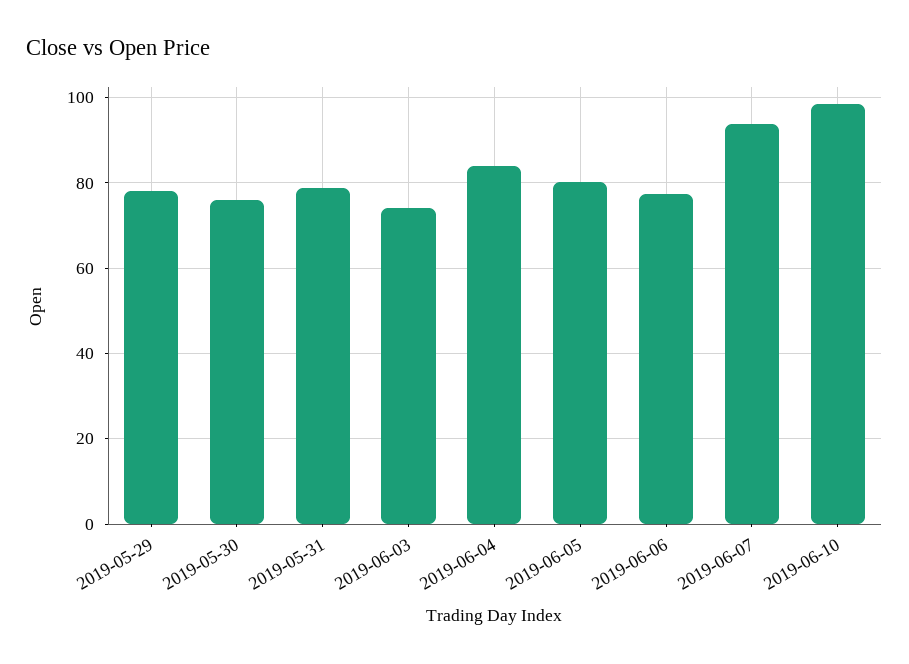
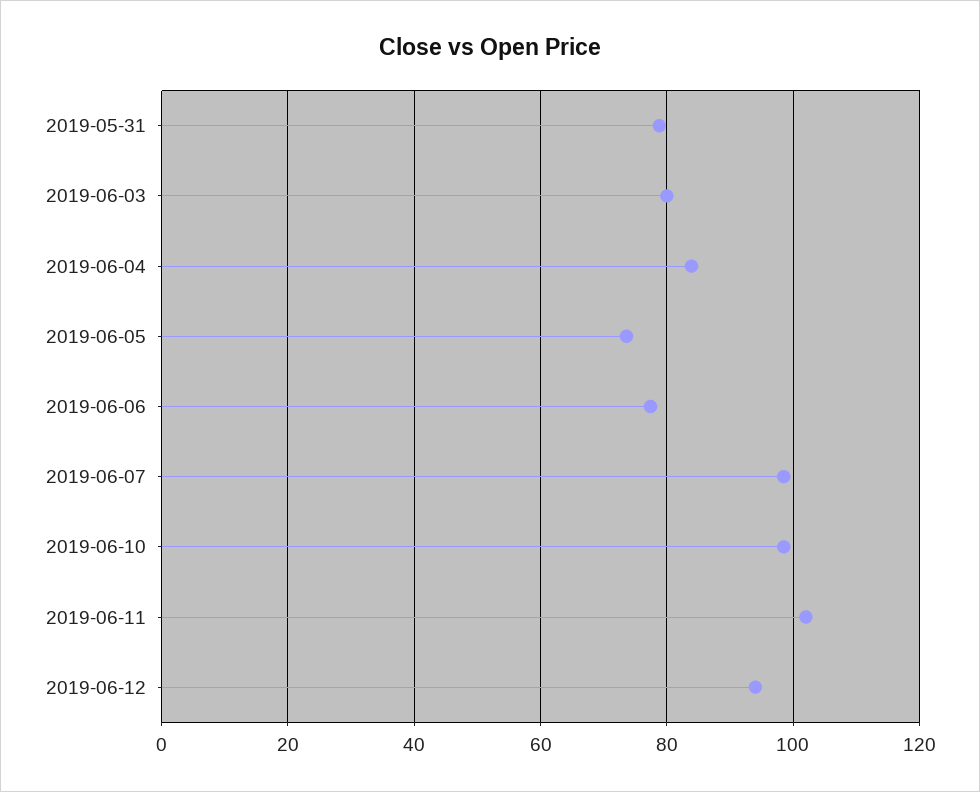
2019-05-29: 78 -> none
2019-05-30: 76 -> none
2019-06-03: 74 -> 80
2019-06-05: 80 -> 74
2019-06-07: 94 -> 98
2019-06-11: none -> 102
2019-06-12: none -> 94

